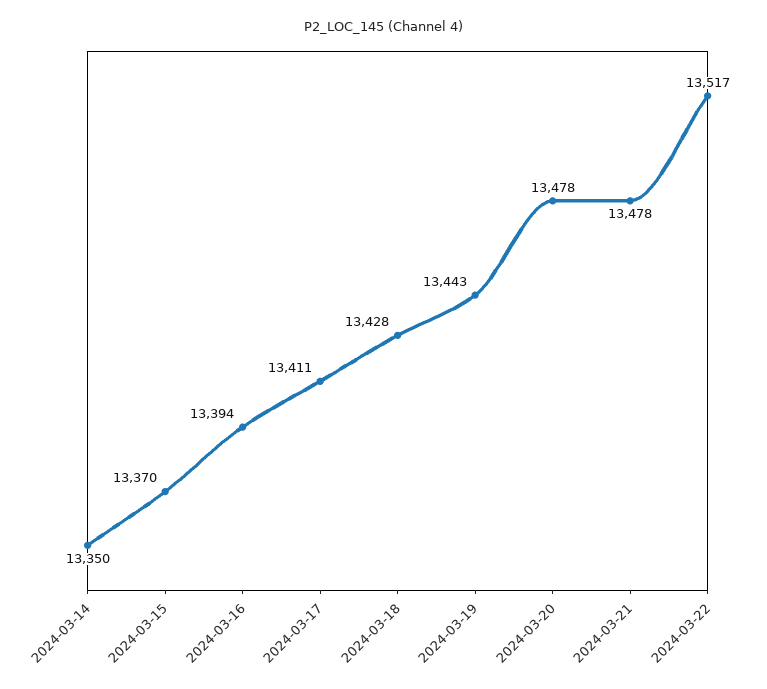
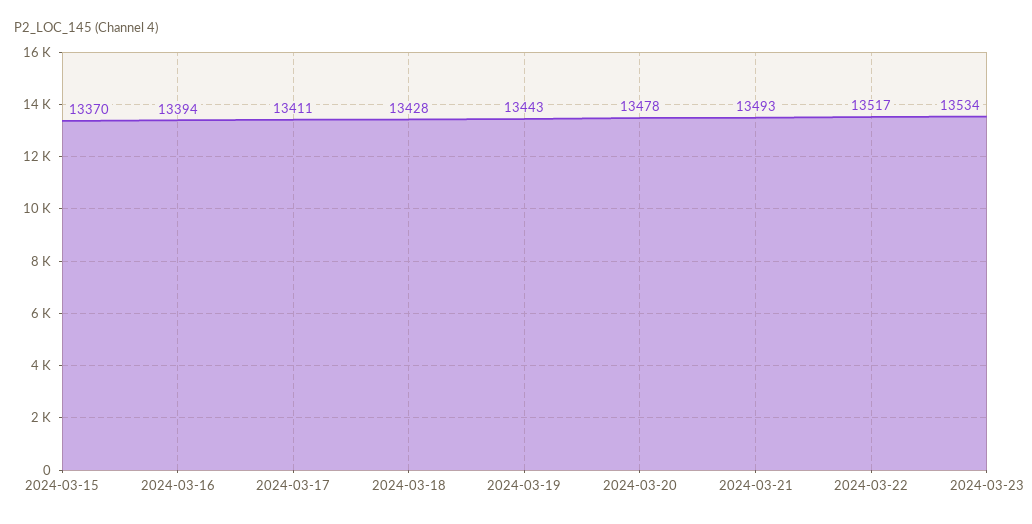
2024-03-14: 13350 -> none
2024-03-21: 13478 -> 13493
2024-03-23: none -> 13534

